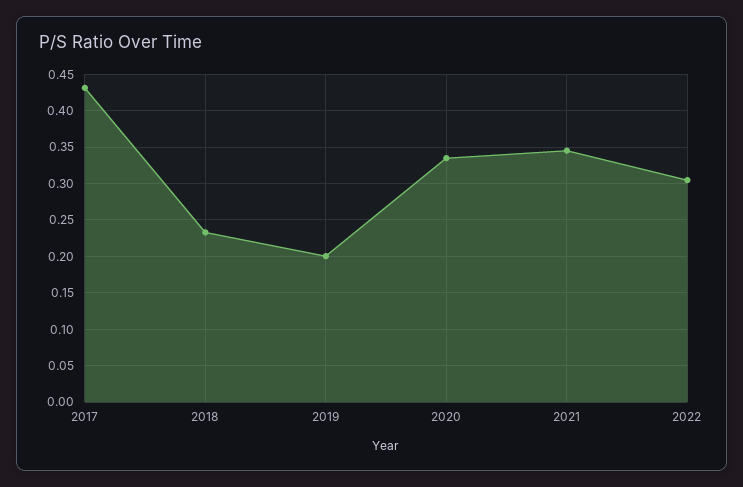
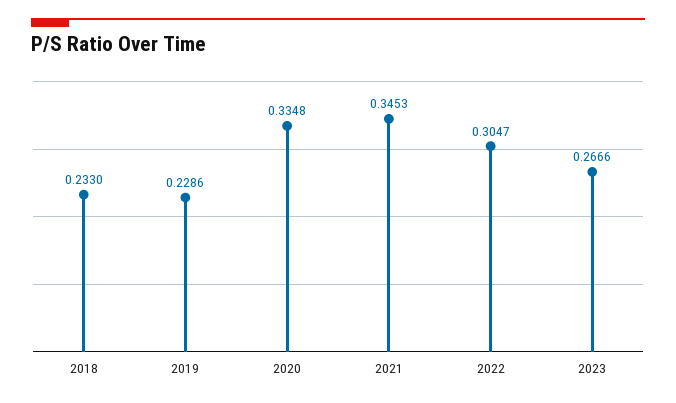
2017: 0.43 -> none
2019: 0.2 -> 0.2286
2023: none -> 0.2666

